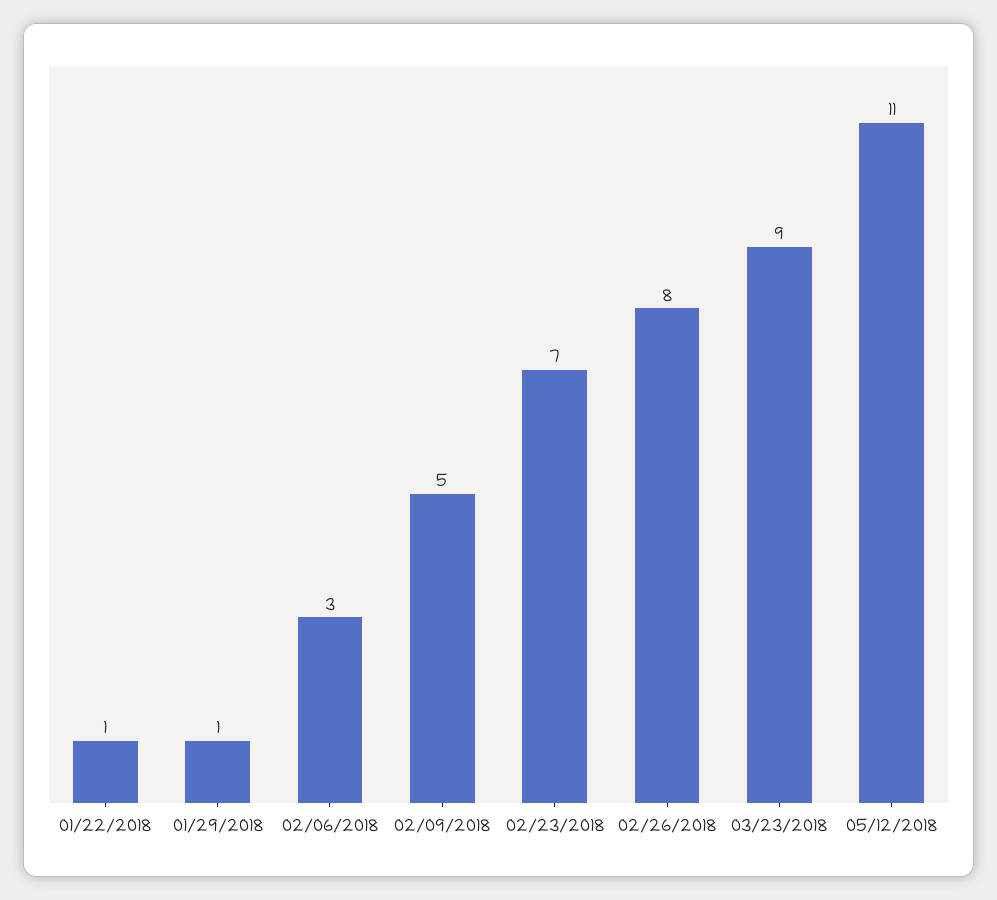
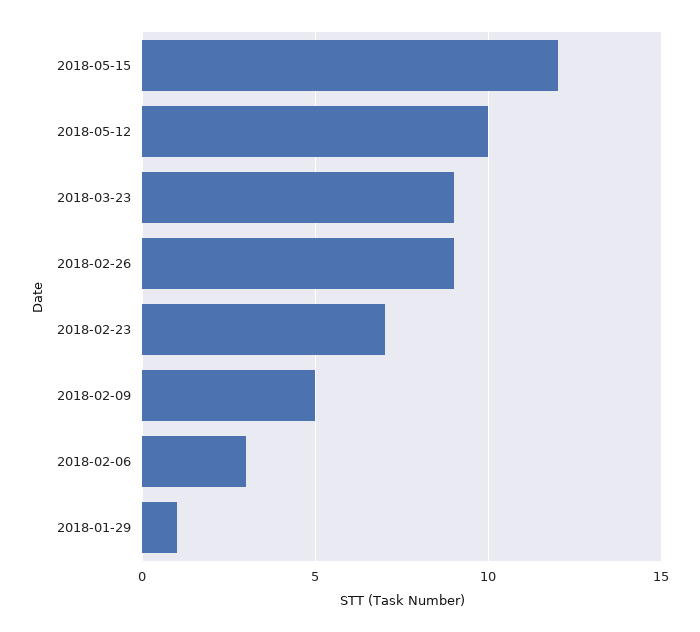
01/22/2018: 1 -> none
02/26/2018: 8 -> 9
05/12/2018: 11 -> 10
2018-05-15: none -> 12

